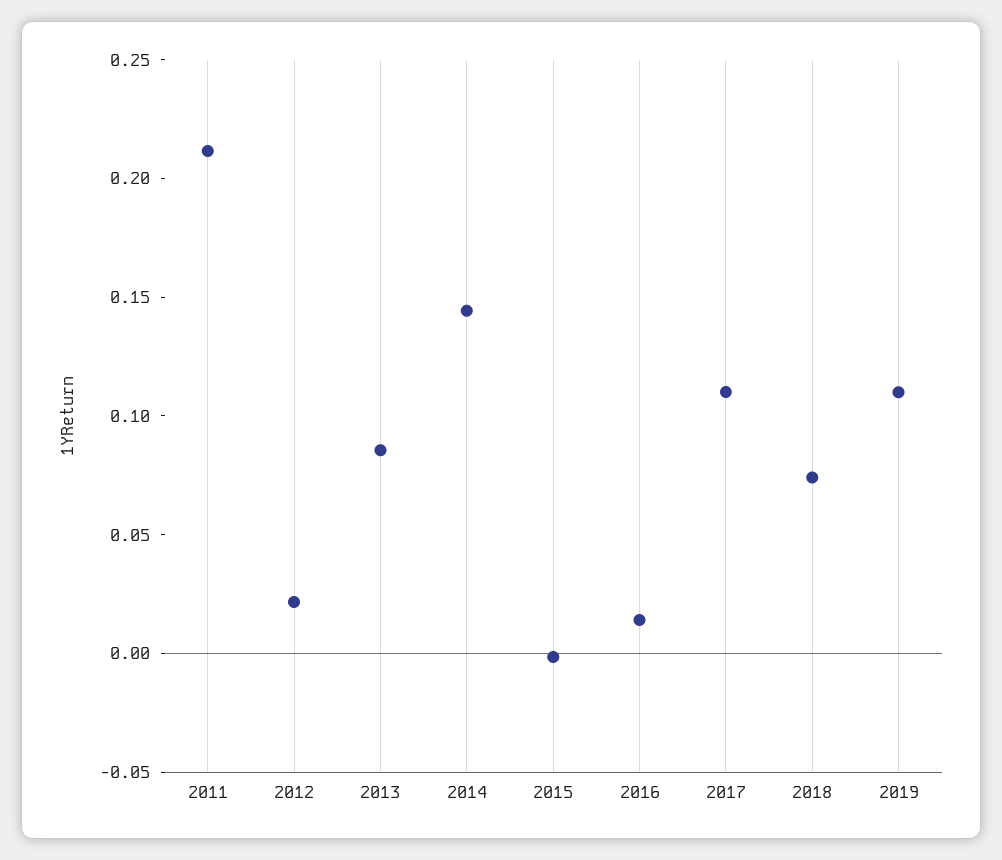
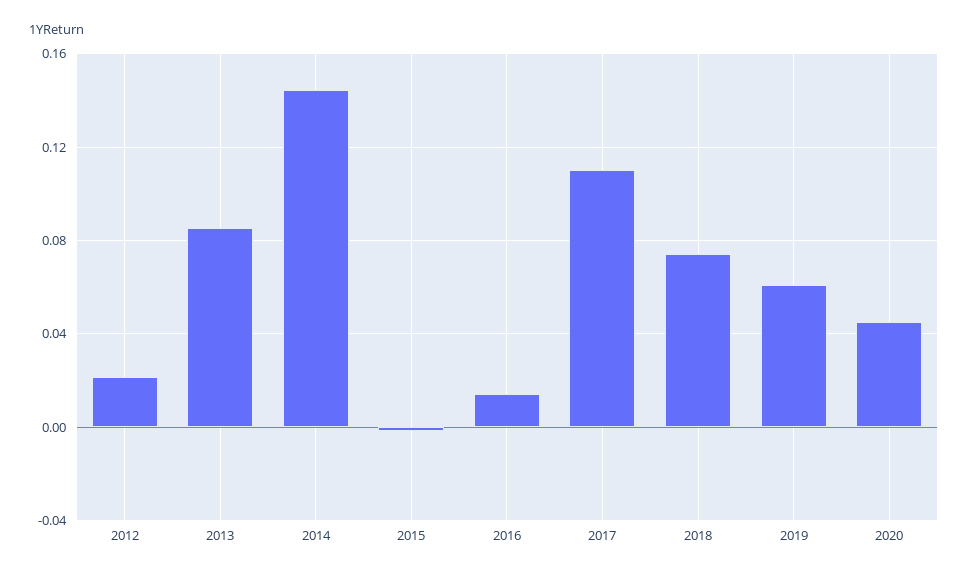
2011: 0.21 -> none
2019: 0.11 -> 0.06
2020: none -> 0.045

